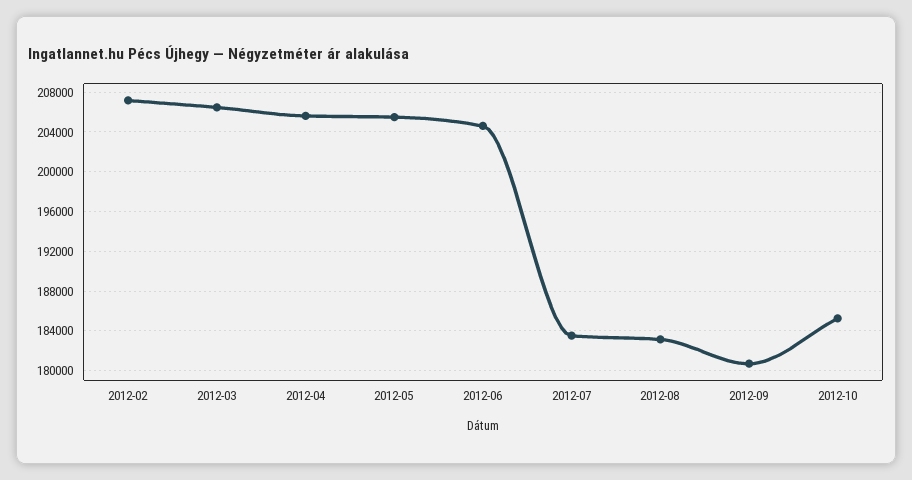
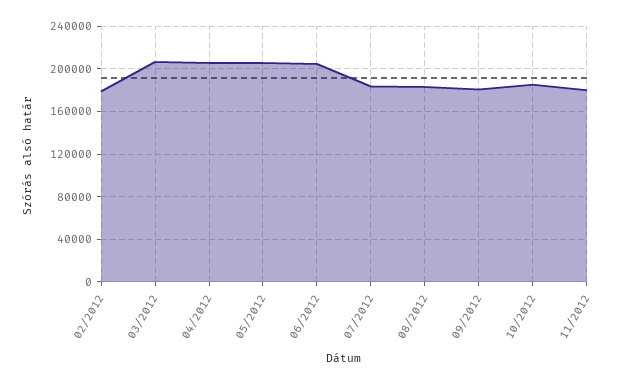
2012-02: 207000 -> 180000
11/2012: none -> 180000

